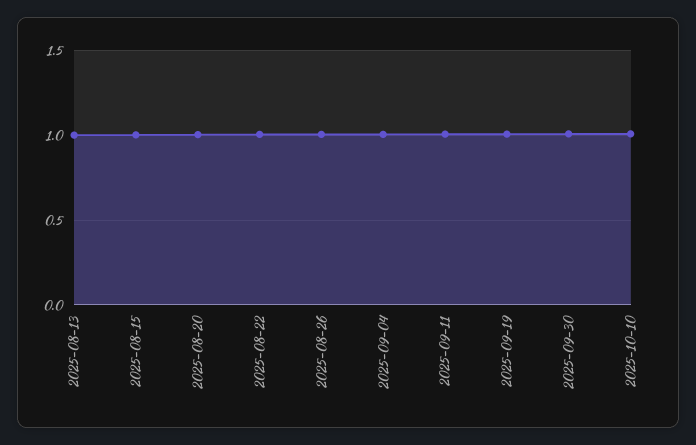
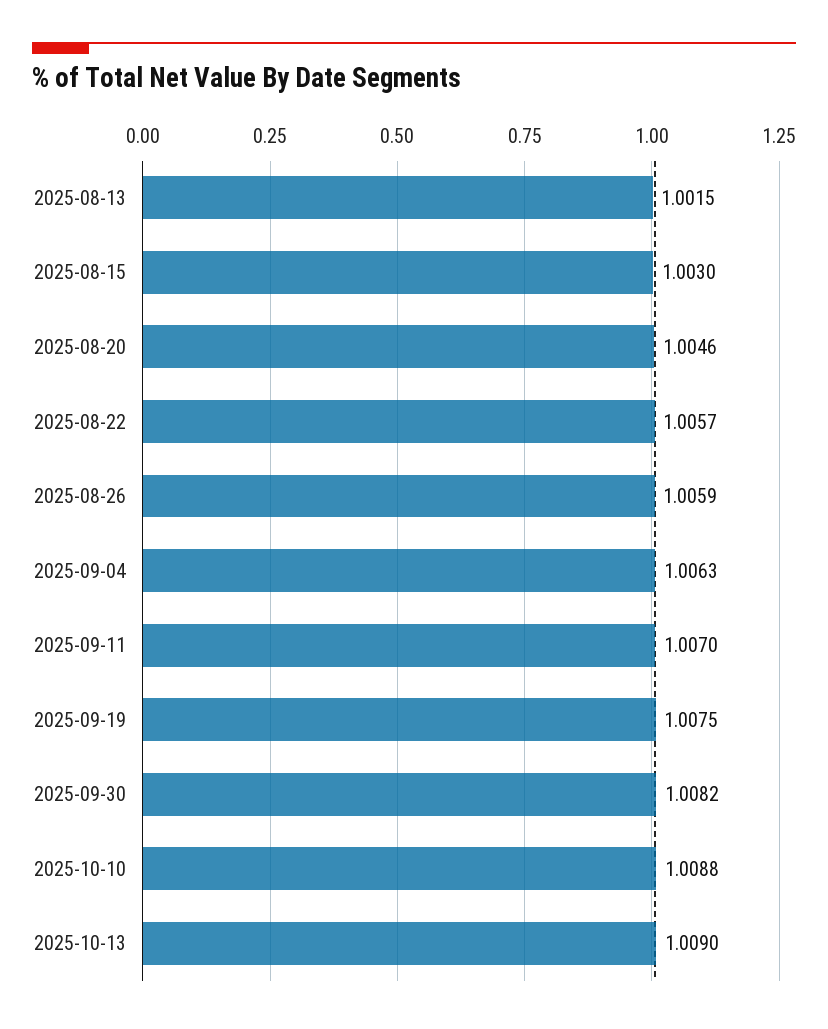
2025-10-13: none -> 1.009

